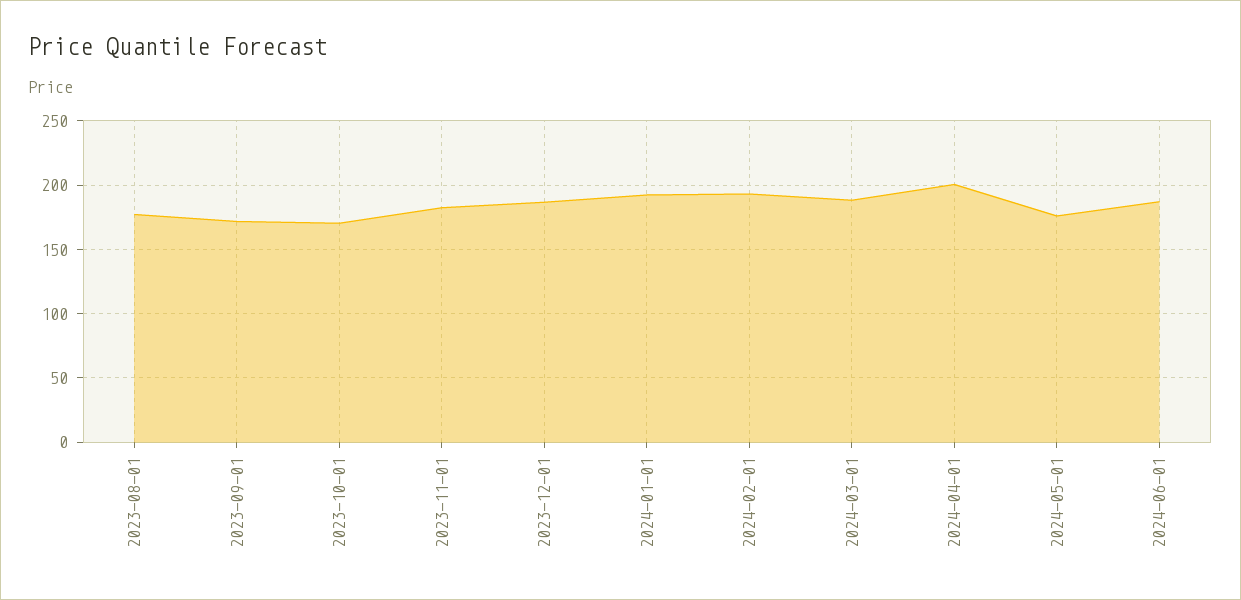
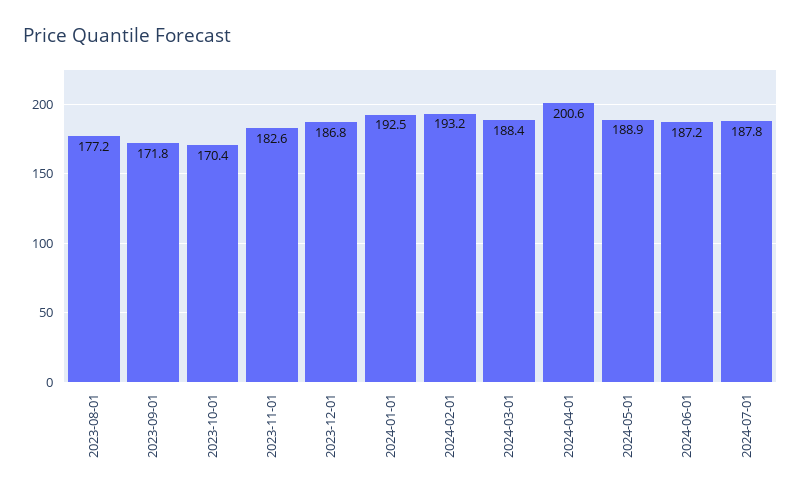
2024-05-01: 175 -> 188.9
2024-07-01: none -> 187.8

